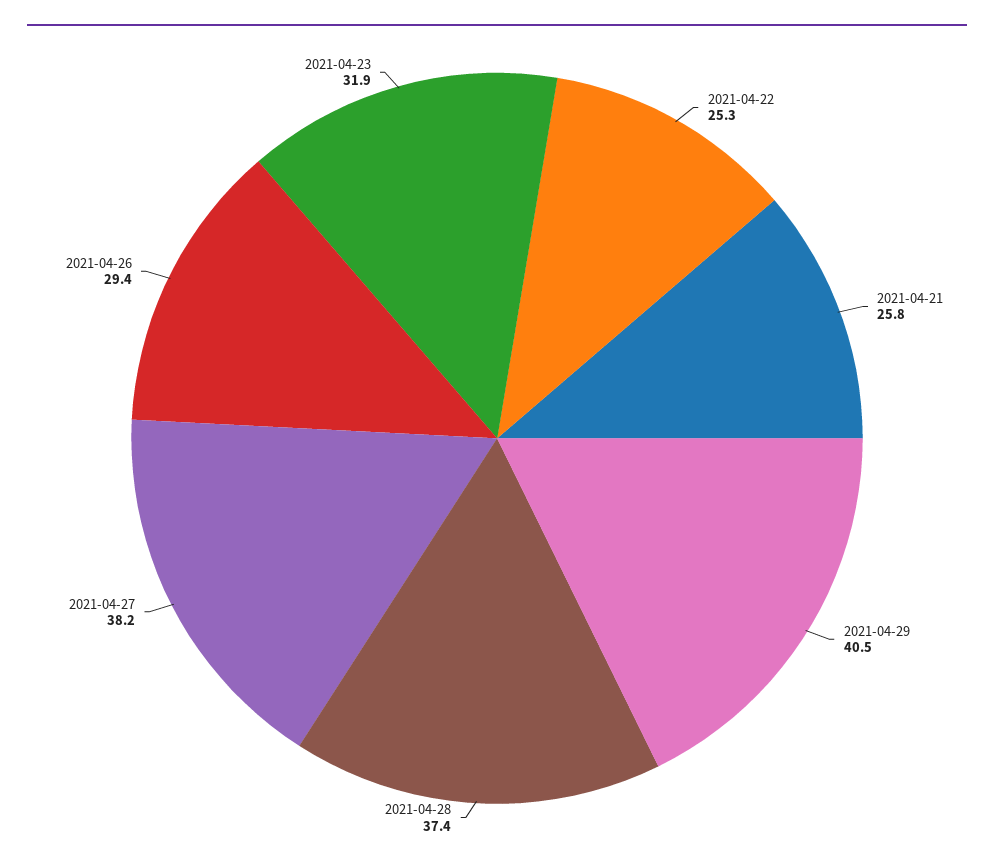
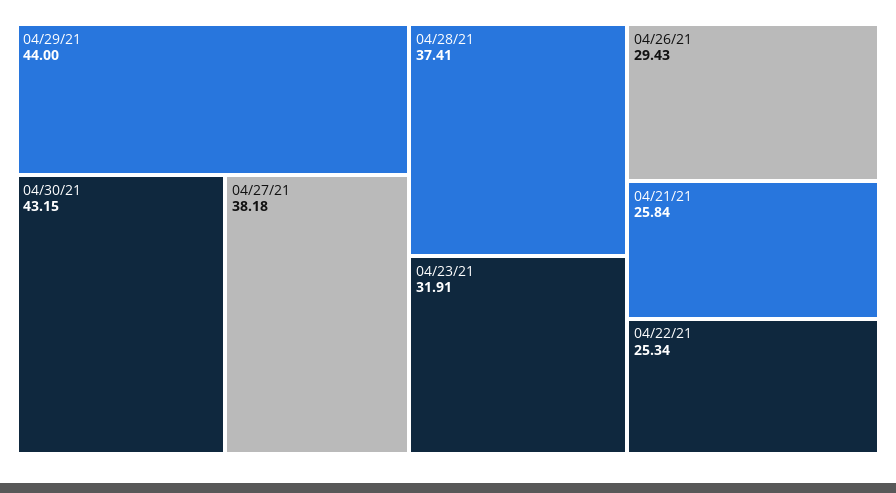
2021-04-29: 40.5 -> 44
04/30/21: none -> 43.15

